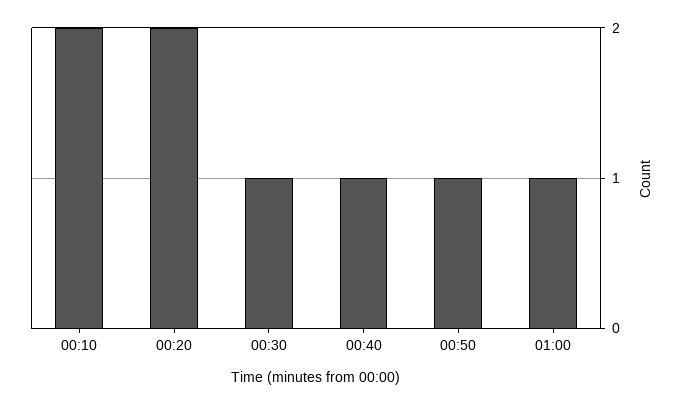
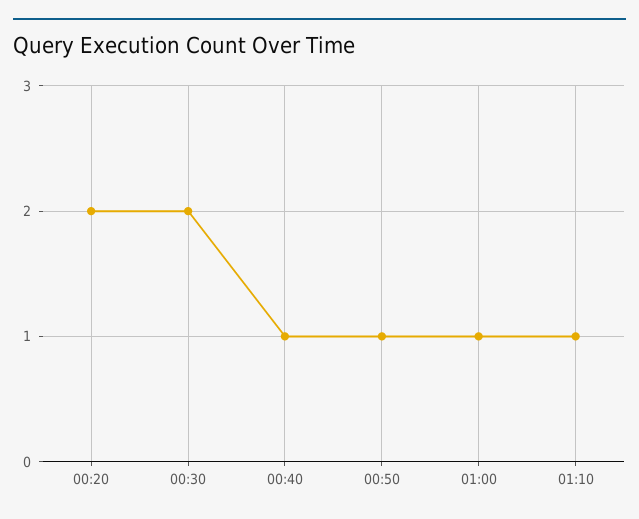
00:10: 2 -> none
00:30: 1 -> 2
01:10: none -> 1

